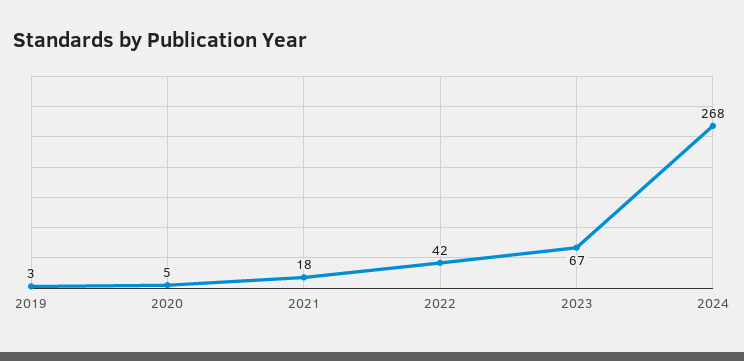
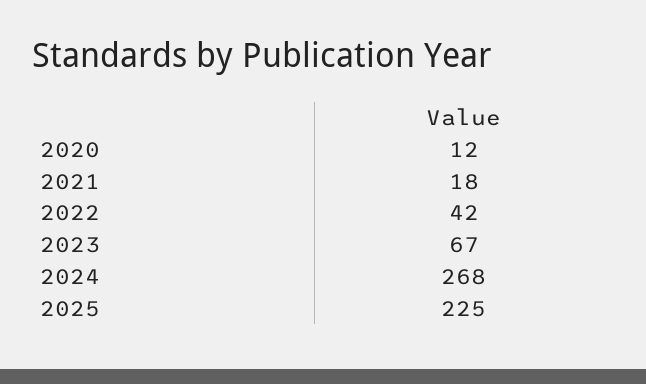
2019: 3 -> none
2020: 5 -> 12
2025: none -> 225

